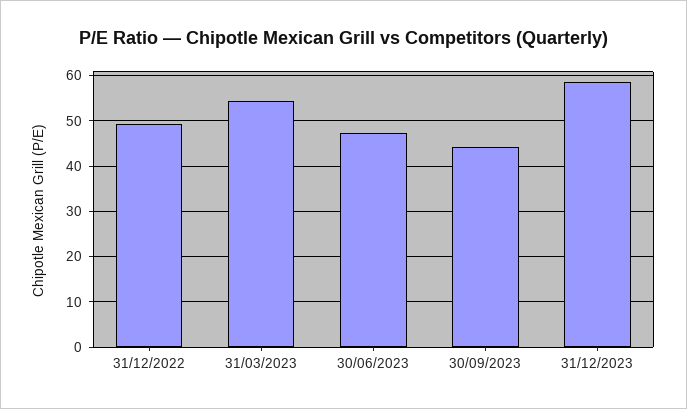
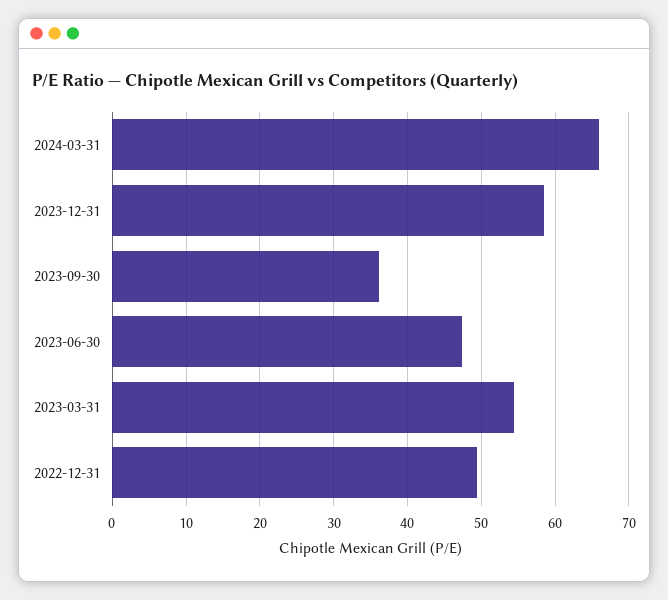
30/09/2023: 44 -> 36
2024-03-31: none -> 66

